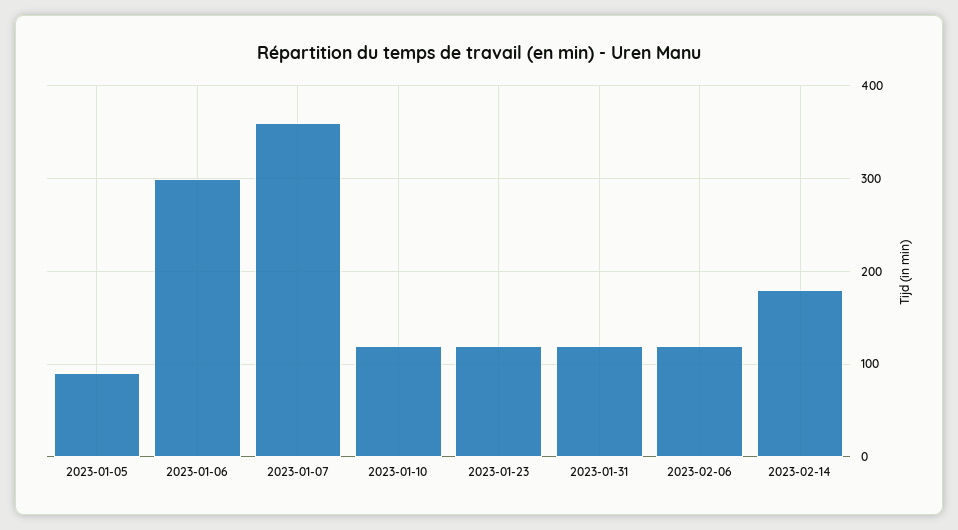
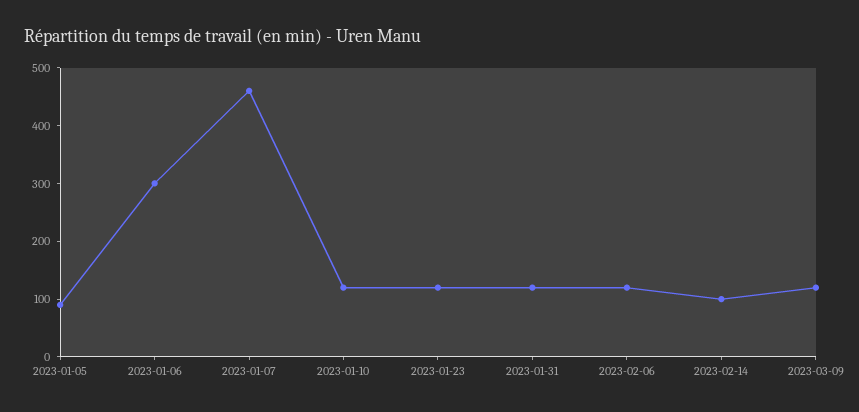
2023-01-07: 360 -> 460
2023-02-14: 180 -> 100
2023-03-09: none -> 120

